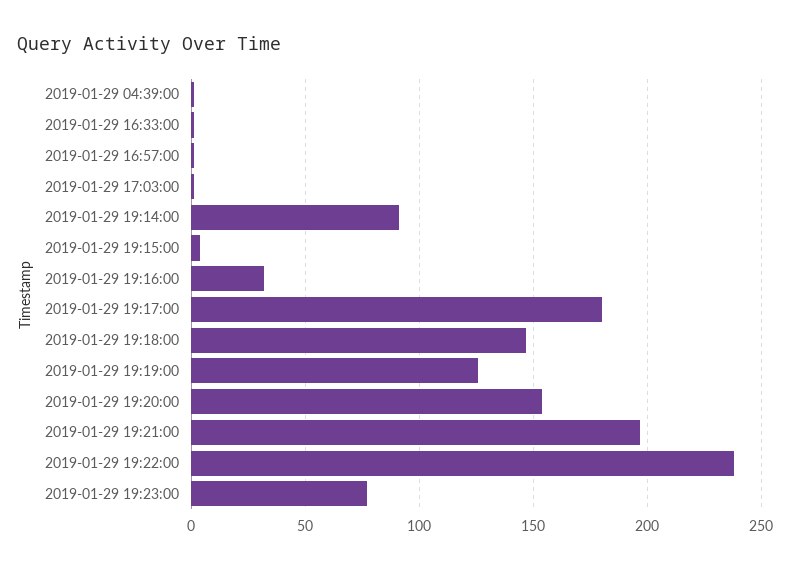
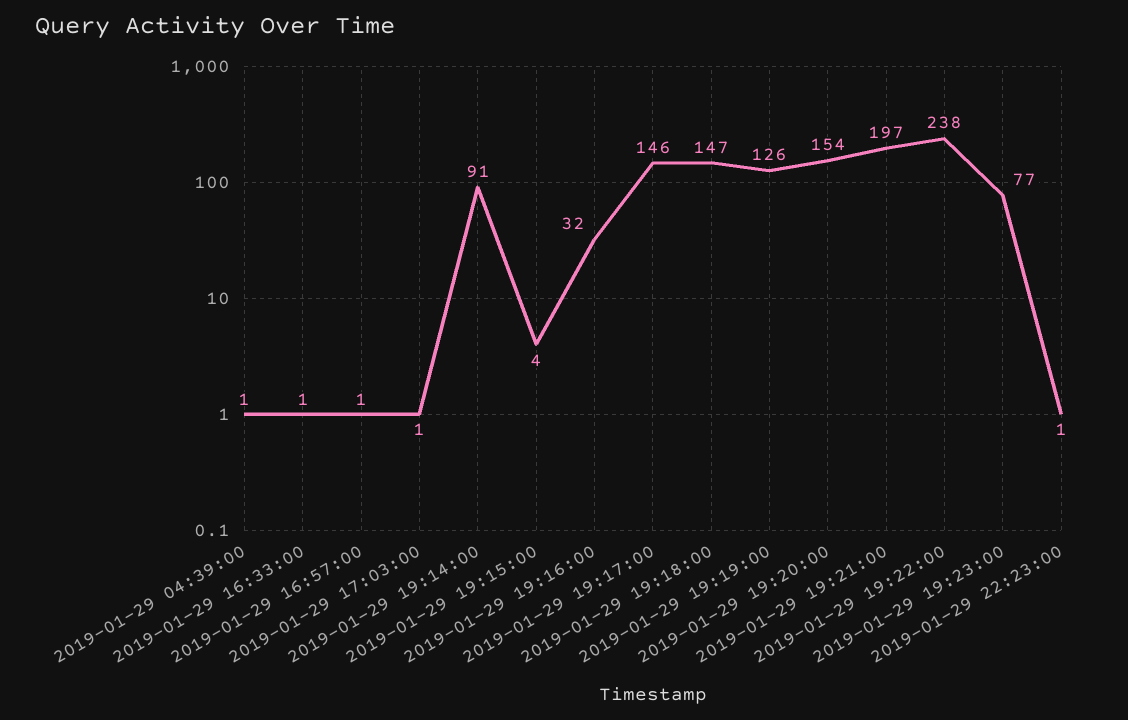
2019-01-29 19:17:00: 180 -> 146
2019-01-29 22:23:00: none -> 1

